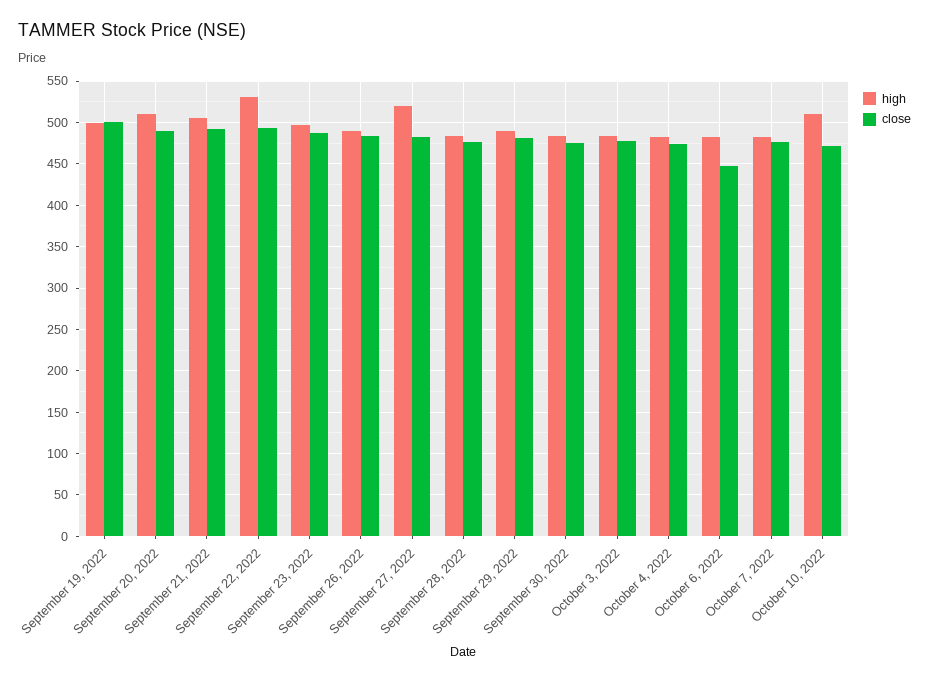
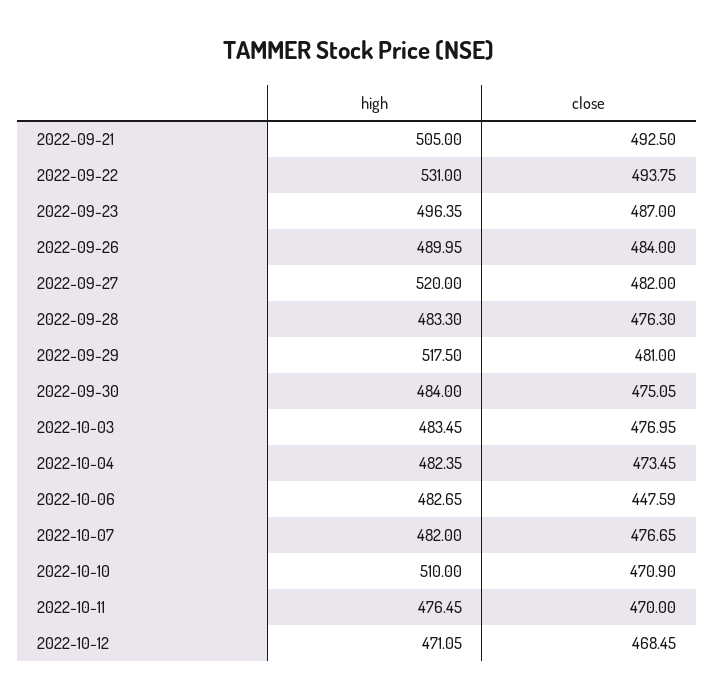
high, September 19, 2022: 500 -> none
close, September 19, 2022: 500 -> none
high, September 20, 2022: 510 -> none
close, September 20, 2022: 490 -> none
high, September 29, 2022: 490 -> 517.5
high, 2022-10-11: none -> 476.45
close, 2022-10-11: none -> 470
high, 2022-10-12: none -> 471.05
close, 2022-10-12: none -> 468.45

